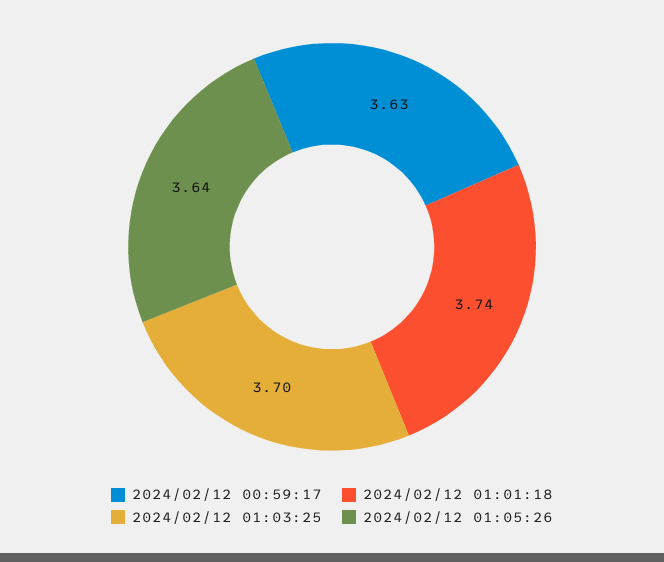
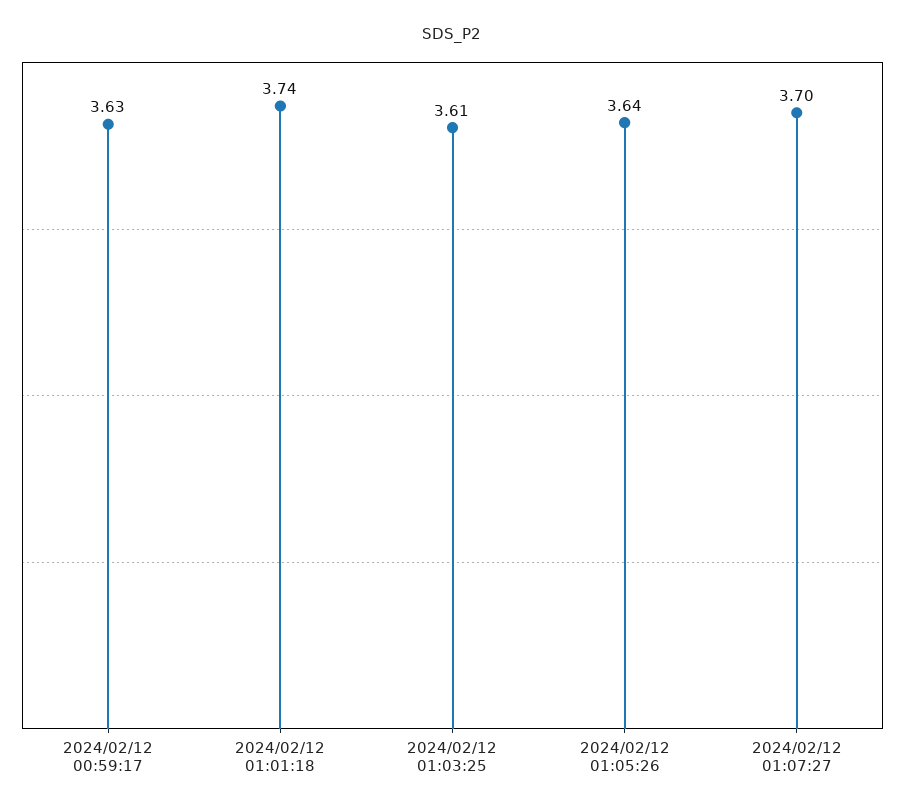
2024/02/12 01:03:25: 3.7 -> 3.61
2024/02/12 01:07:27: none -> 3.7

